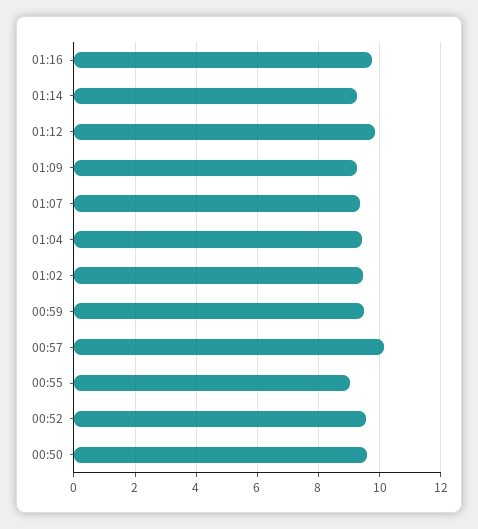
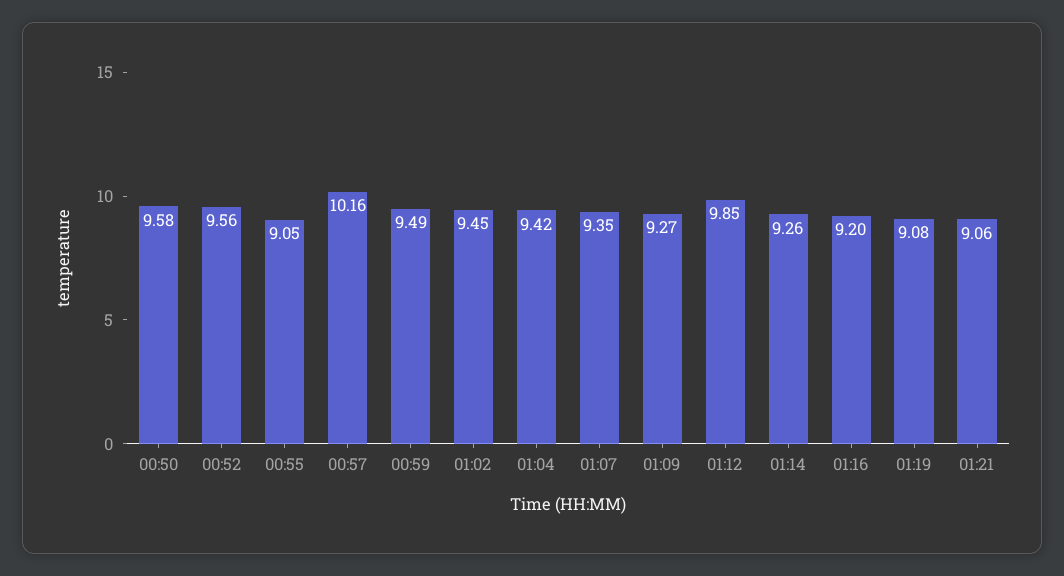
01:16: 9.8 -> 9.2
01:19: none -> 9.08
01:21: none -> 9.06

